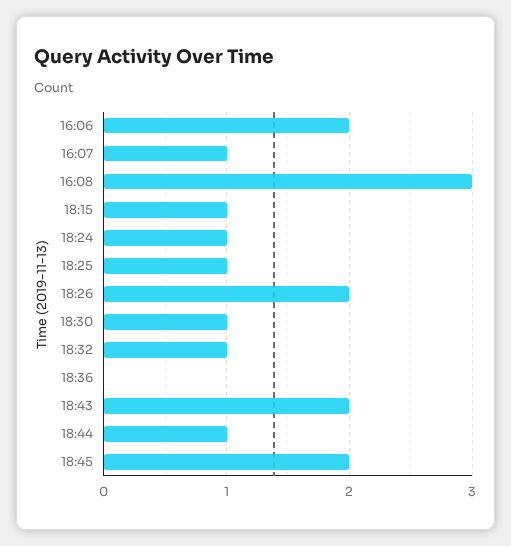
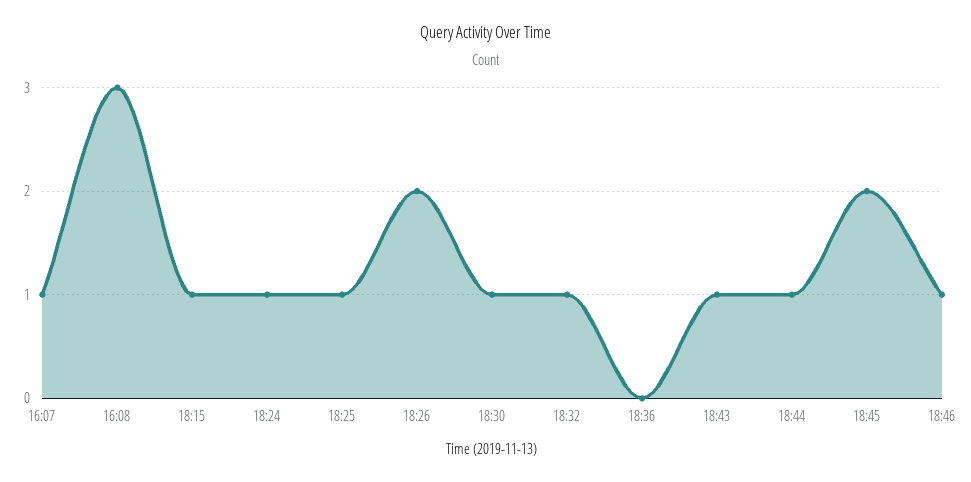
16:06: 2 -> none
18:43: 2 -> 1
18:46: none -> 1

